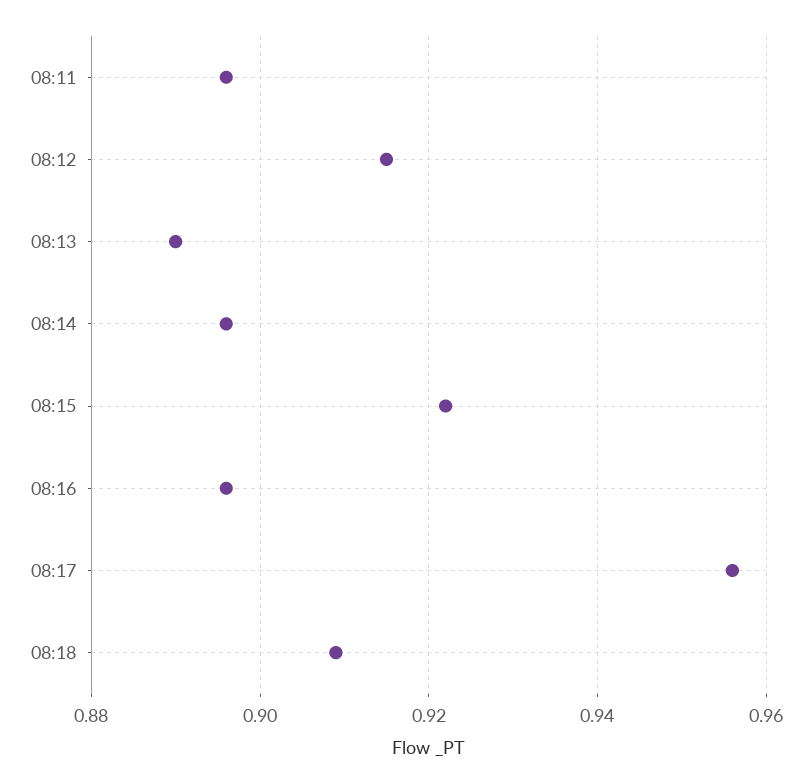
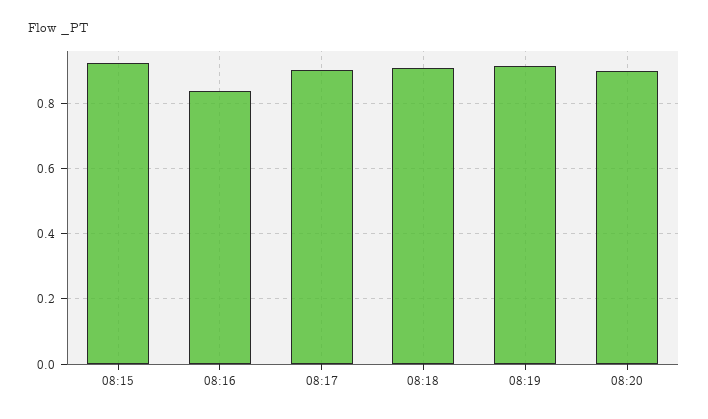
08:11: 0.895 -> none
08:12: 0.915 -> none
08:13: 0.89 -> none
08:14: 0.895 -> none
08:16: 0.895 -> 0.84
08:17: 0.955 -> 0.9
08:19: none -> 0.92
08:20: none -> 0.9

